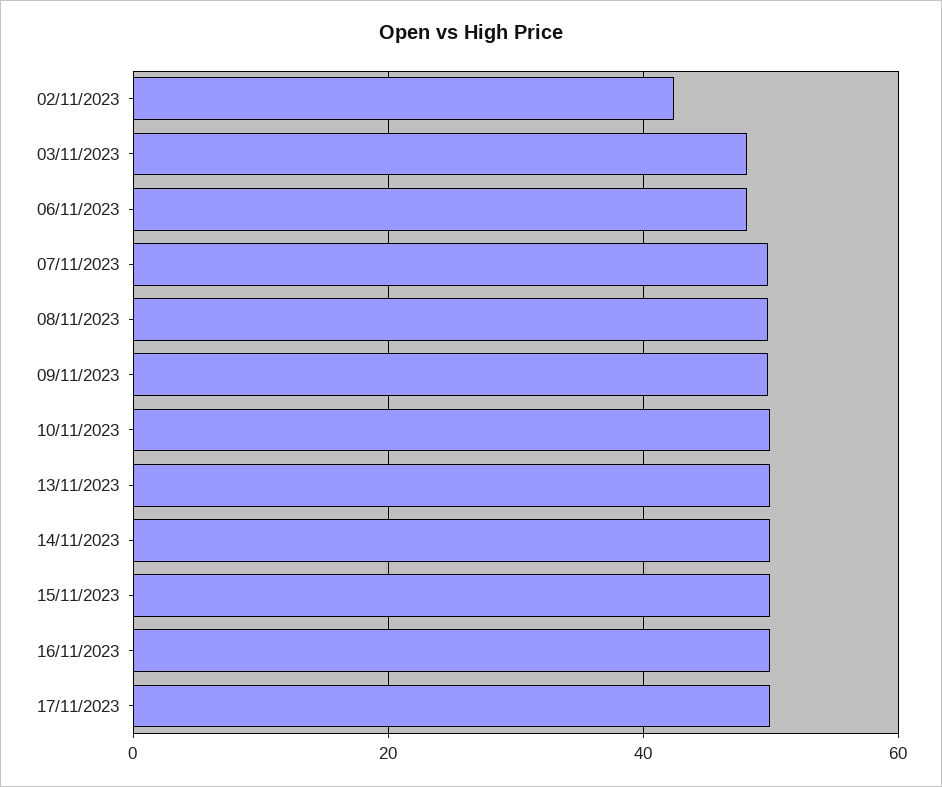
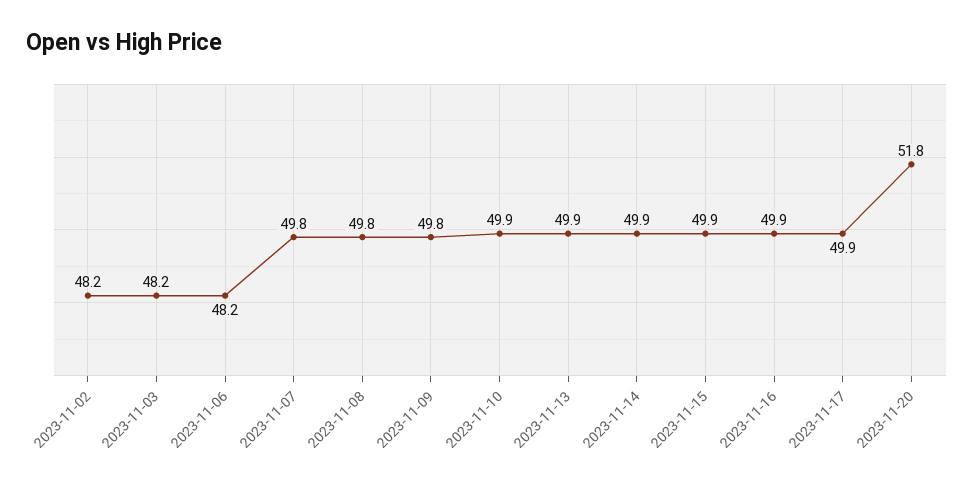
02/11/2023: 42 -> 48.2
2023-11-20: none -> 51.8

